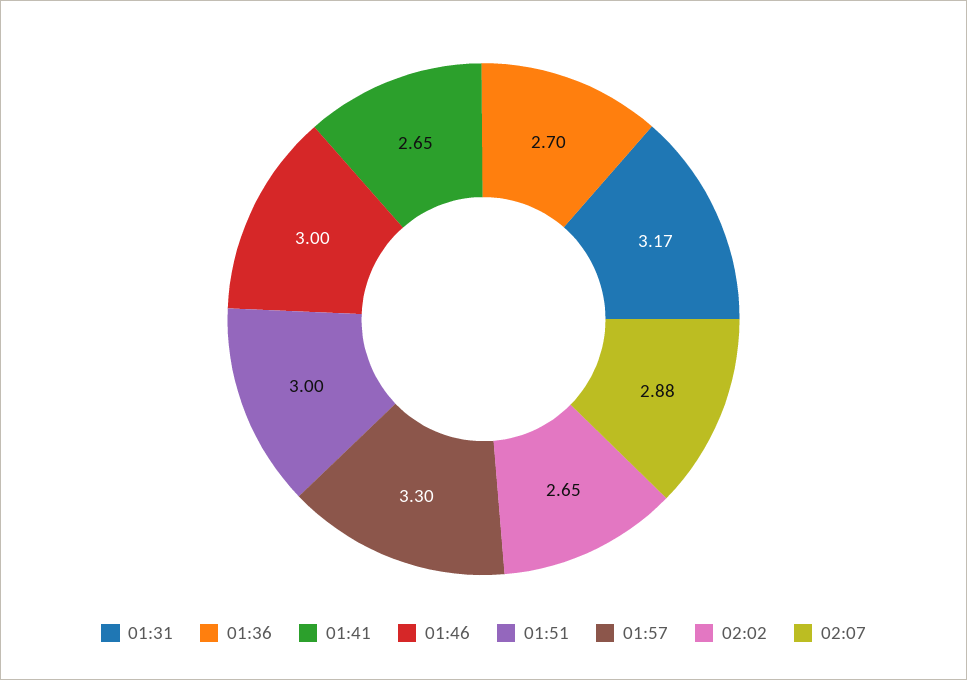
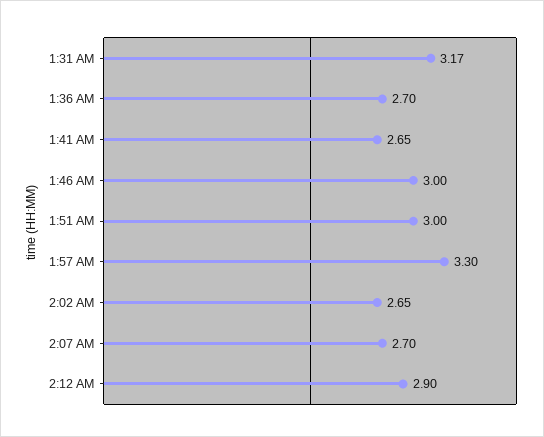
02:07: 2.88 -> 2.7
2:12 AM: none -> 2.9

